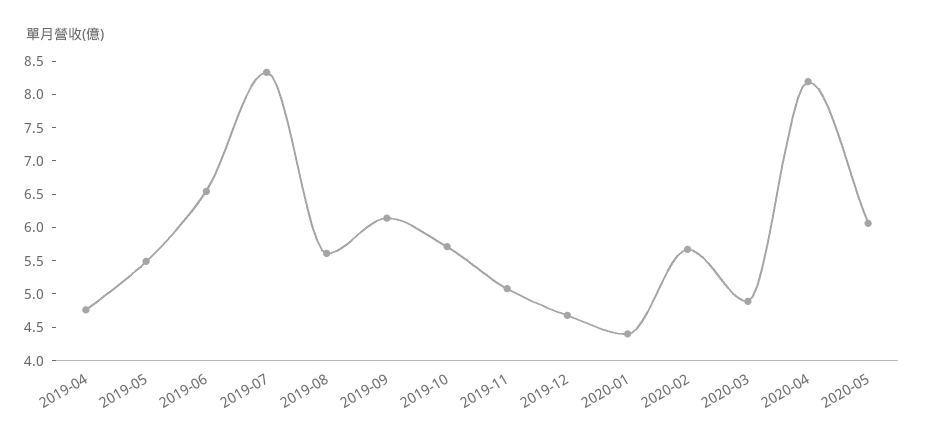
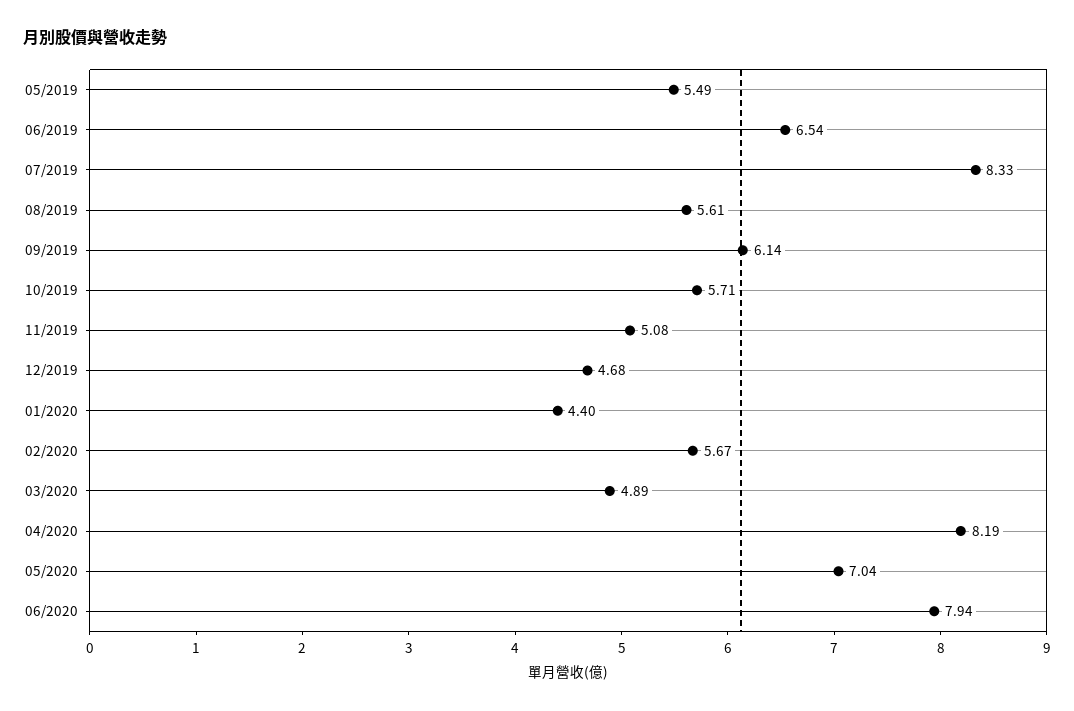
2019-04: 4.75 -> none
2020-05: 6 -> 7.04
06/2020: none -> 7.94

